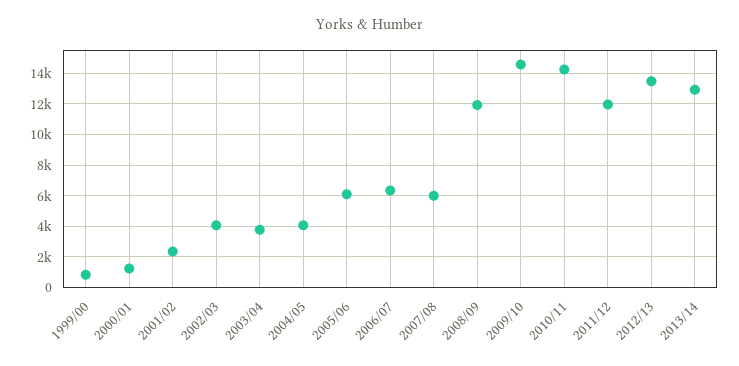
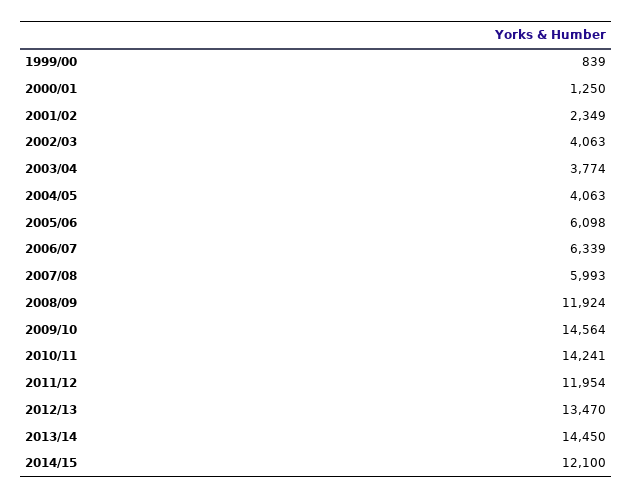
2013/14: 13000 -> 14450
2014/15: none -> 12100

